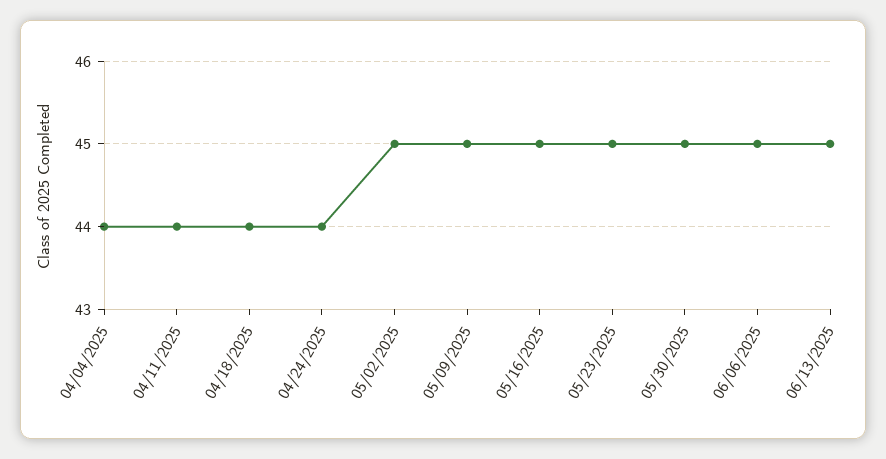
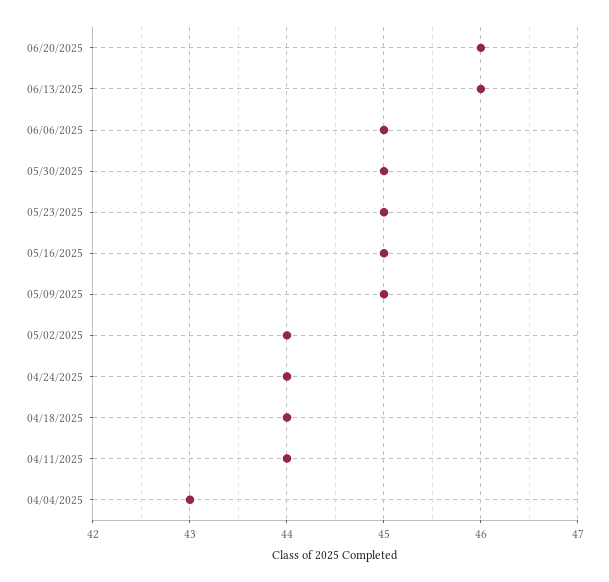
04/04/2025: 44 -> 43
05/02/2025: 45 -> 44
06/13/2025: 45 -> 46
06/20/2025: none -> 46

